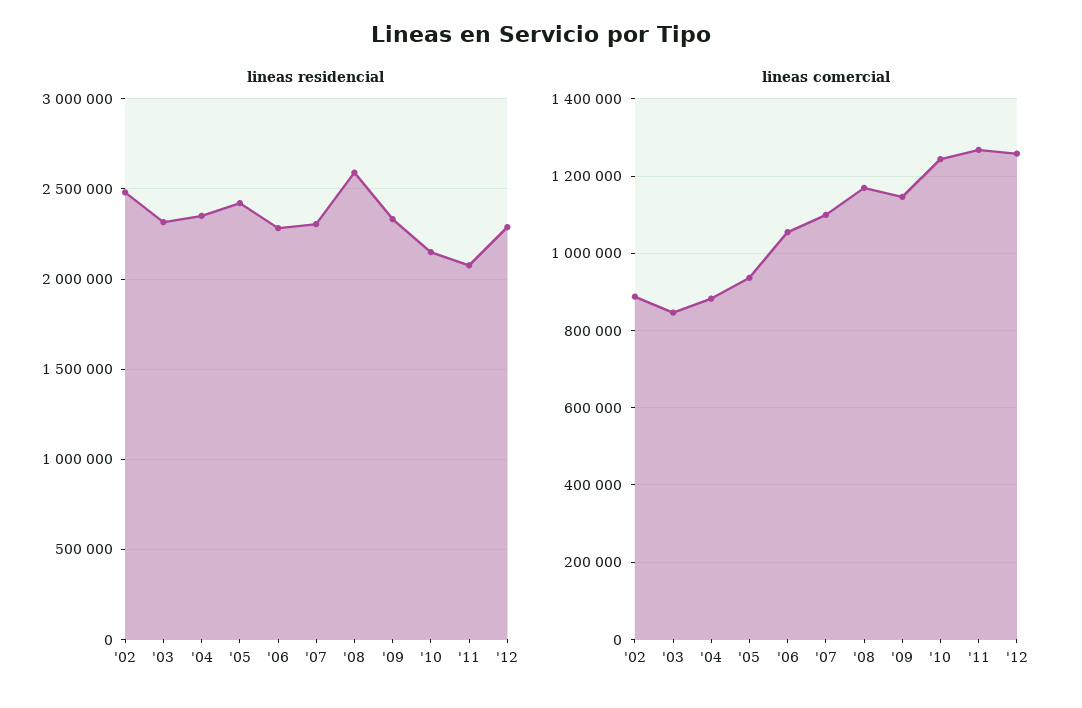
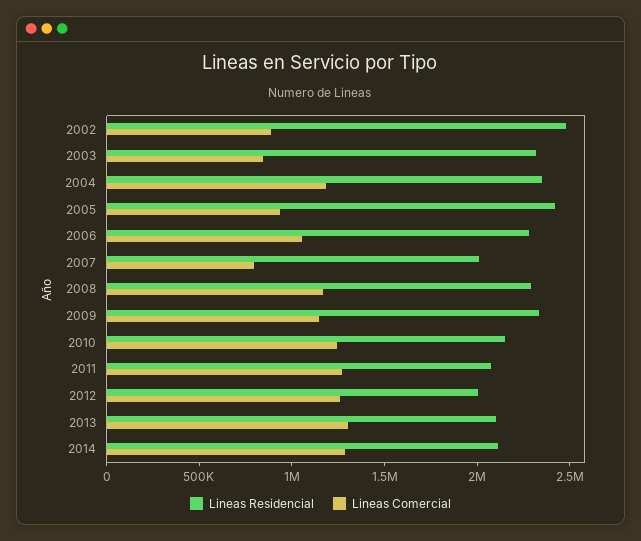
lineas residencial, '07: 2300000 -> 2000000
lineas residencial, '08: 2600000 -> 2300000
lineas residencial, '12: 2300000 -> 2000000
lineas comercial, '04: 880000 -> 1200000
lineas comercial, '07: 1100000 -> 800000
lineas residencial, 2013: none -> 2100000
lineas comercial, 2013: none -> 1300000
lineas residencial, 2014: none -> 2100000
lineas comercial, 2014: none -> 1300000

